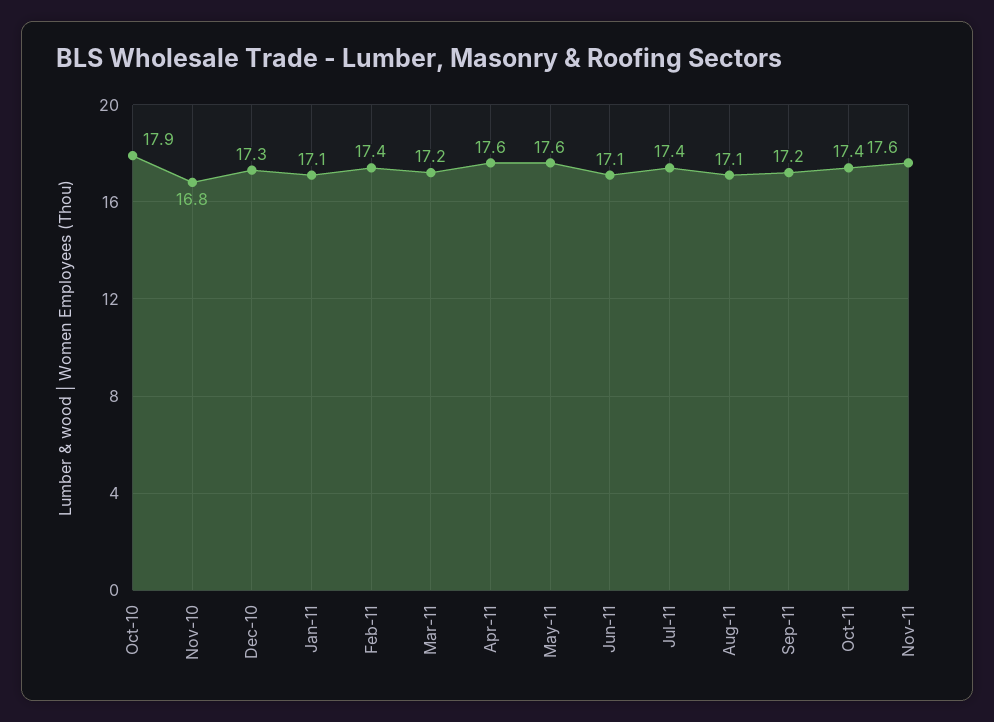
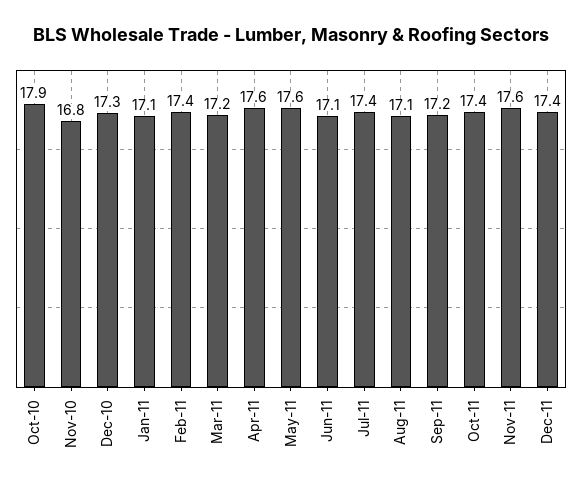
Dec-11: none -> 17.4

